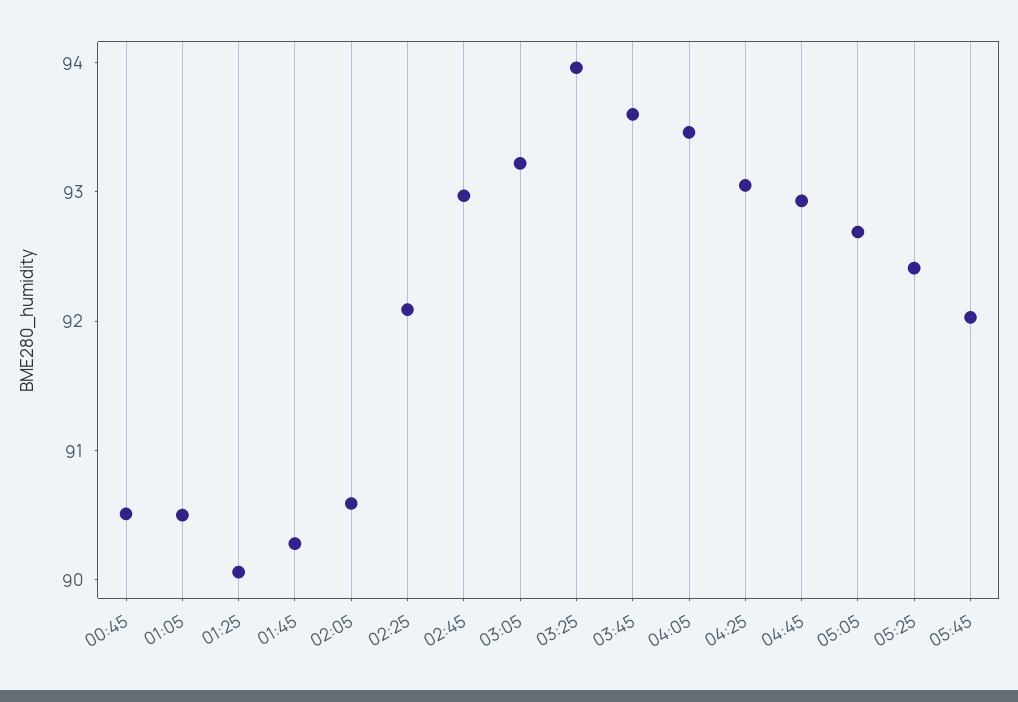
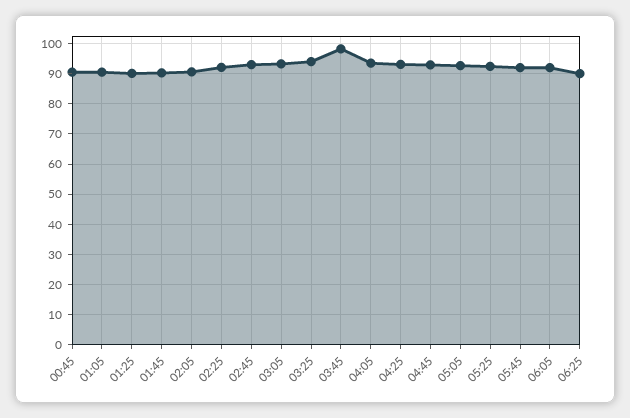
03:45: 93.6 -> 98
06:05: none -> 92
06:25: none -> 90

